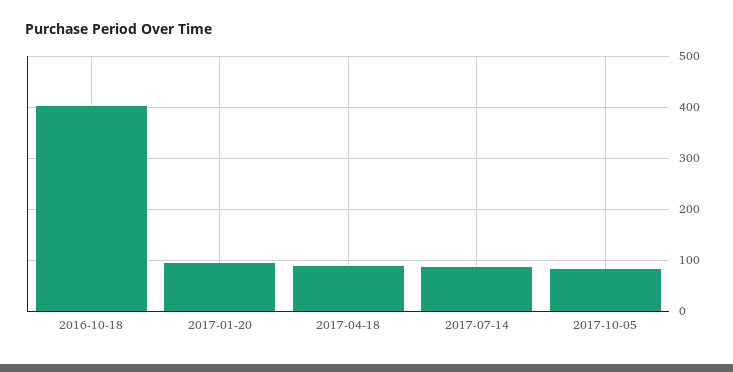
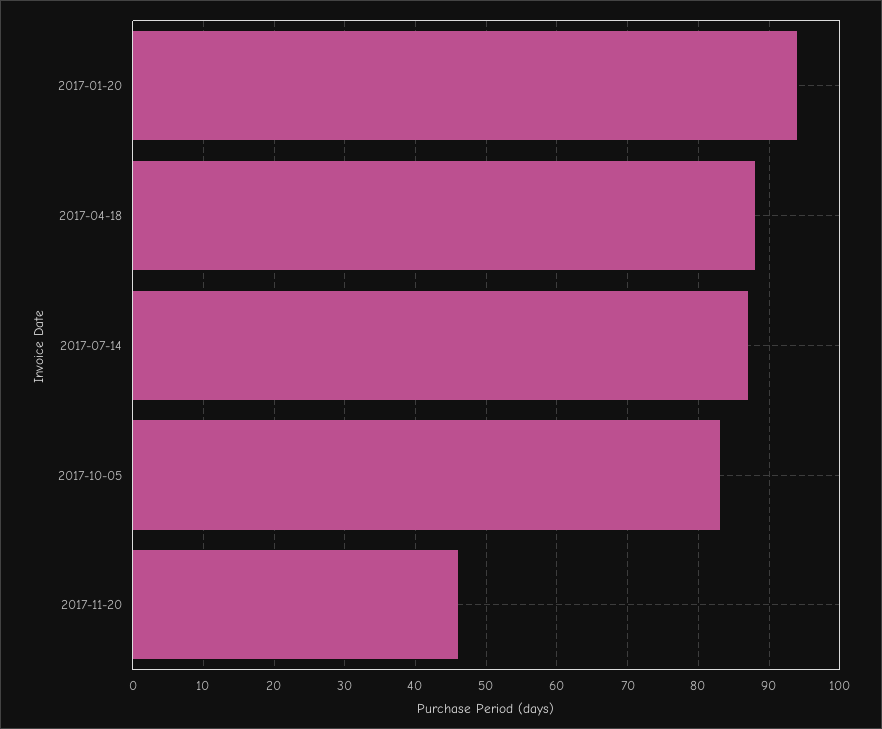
2016-10-18: 400 -> none
2017-11-20: none -> 46

